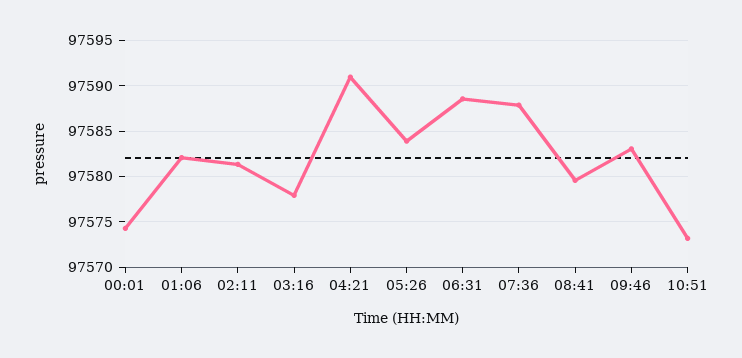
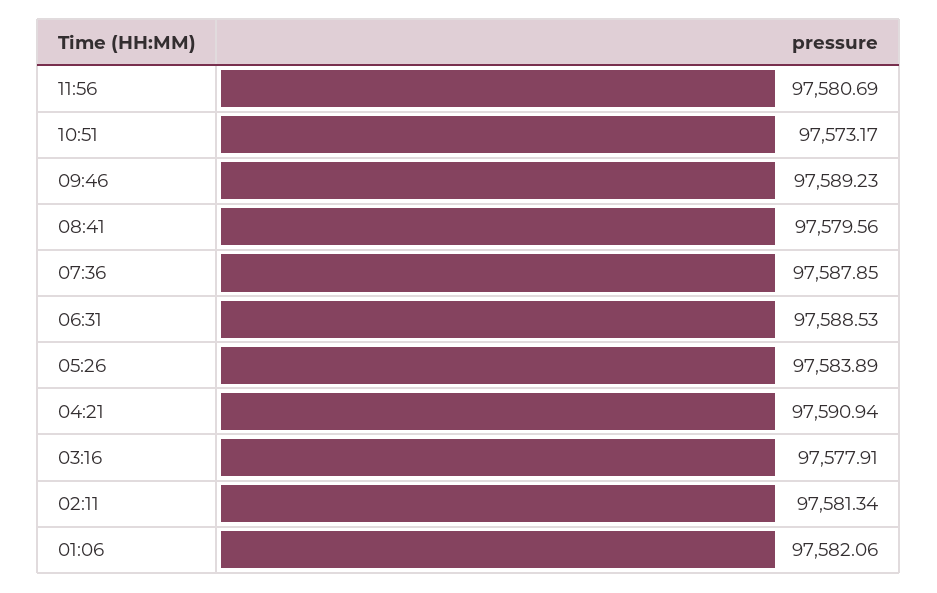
00:01: 97574 -> none
09:46: 97583 -> 97589.23
11:56: none -> 97580.69

